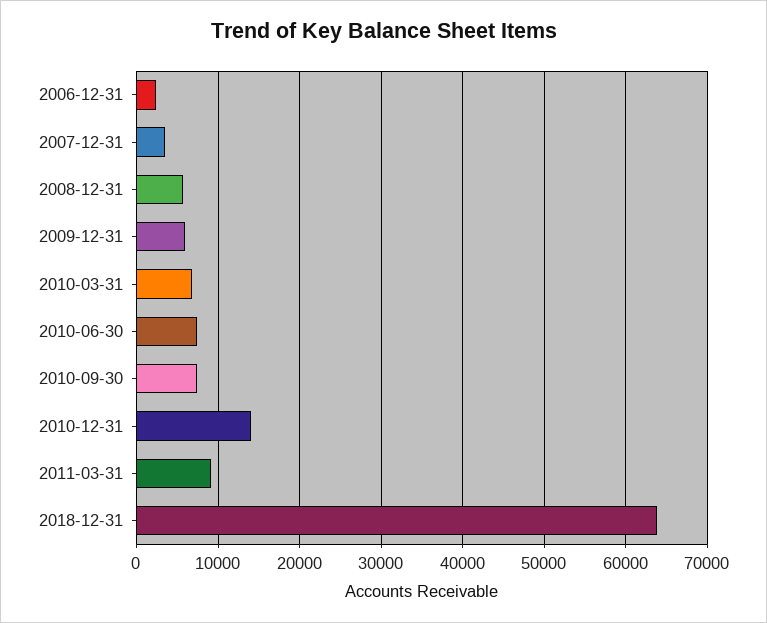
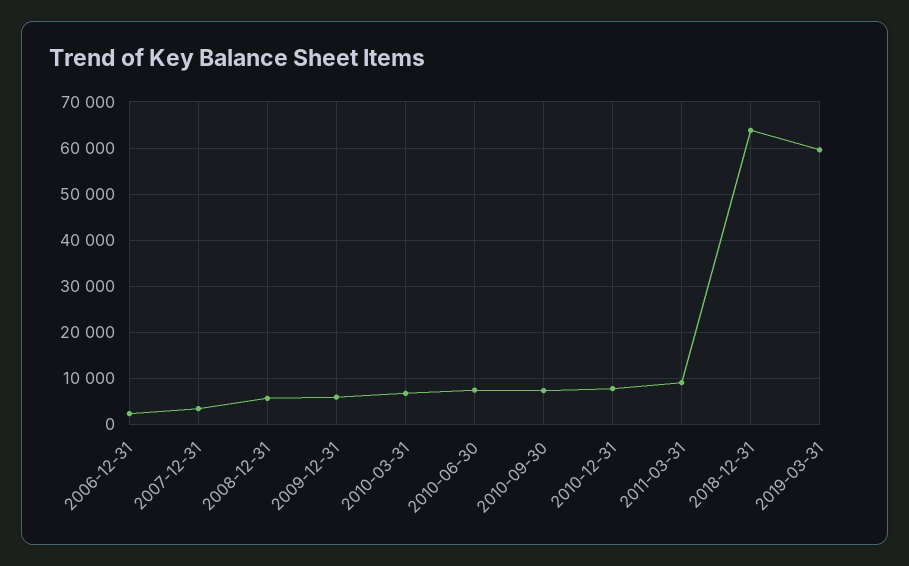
2010-12-31: 14000 -> 8000
2019-03-31: none -> 60000

